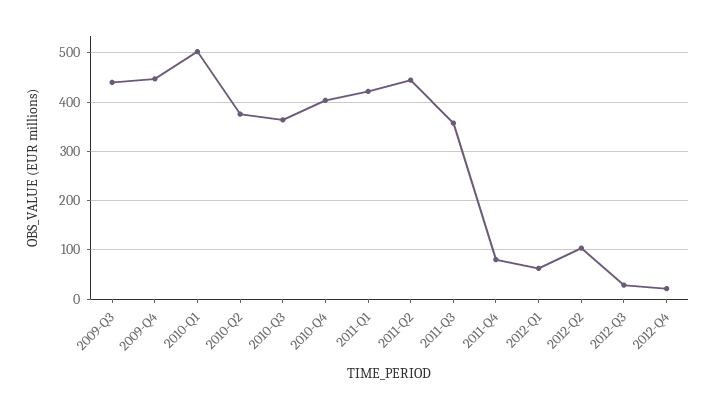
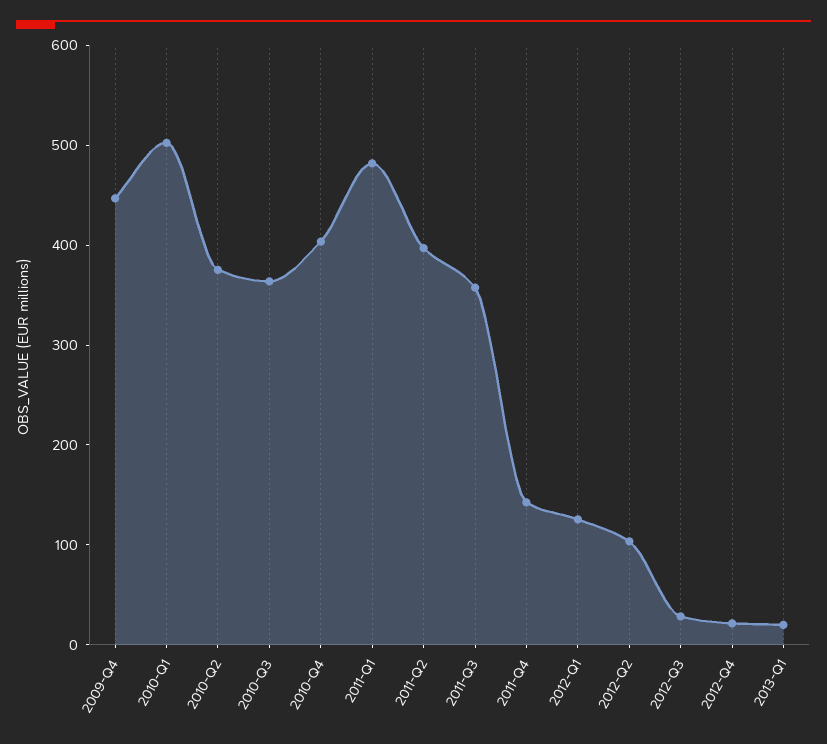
2009-Q3: 440 -> none
2011-Q1: 420 -> 480
2011-Q2: 440 -> 400
2011-Q4: 80 -> 140
2012-Q1: 60 -> 120
2013-Q1: none -> 20

